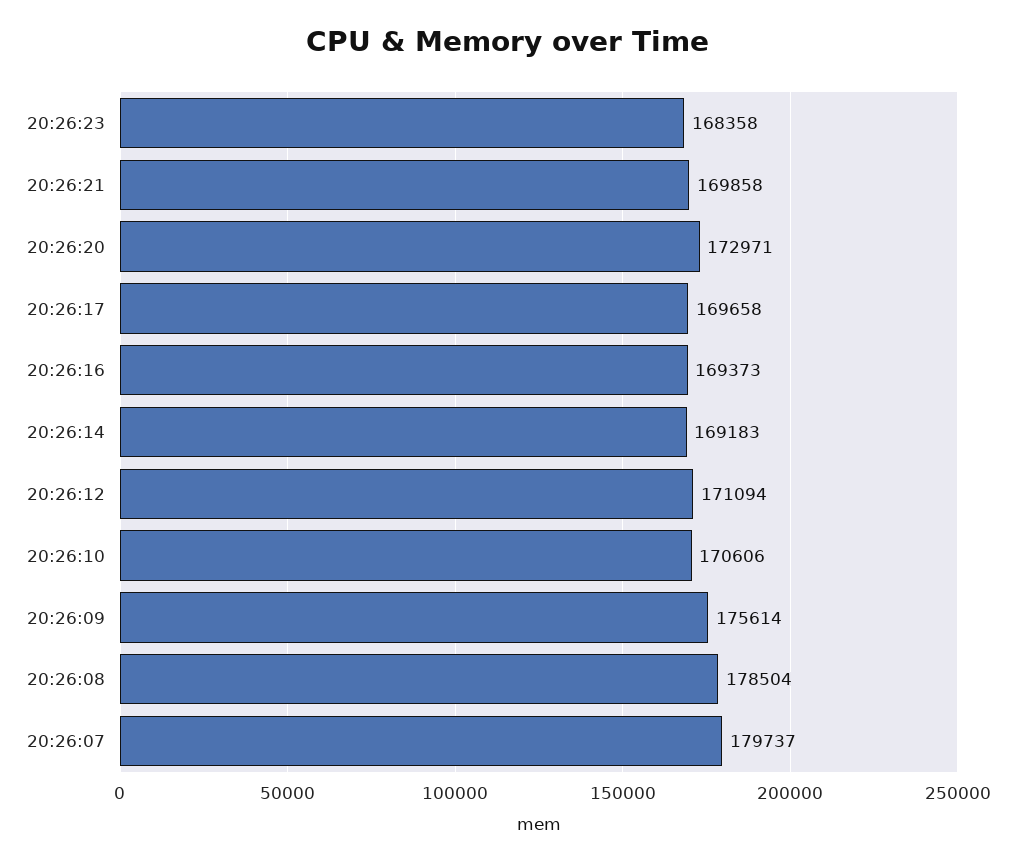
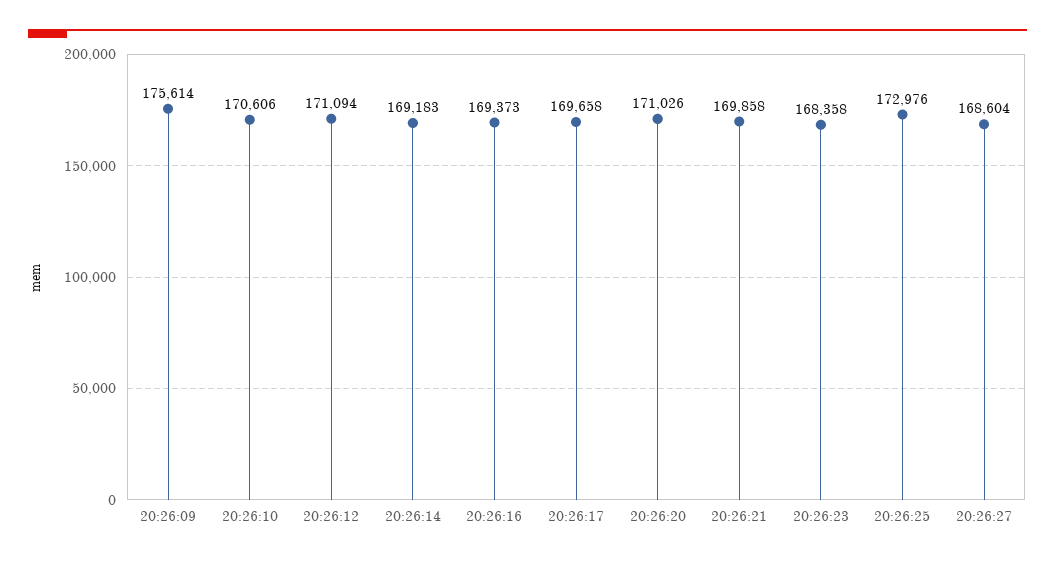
20:26:20: 172971 -> 171026
20:26:08: 178504 -> none
20:26:07: 179737 -> none
20:26:25: none -> 172976
20:26:27: none -> 168604

